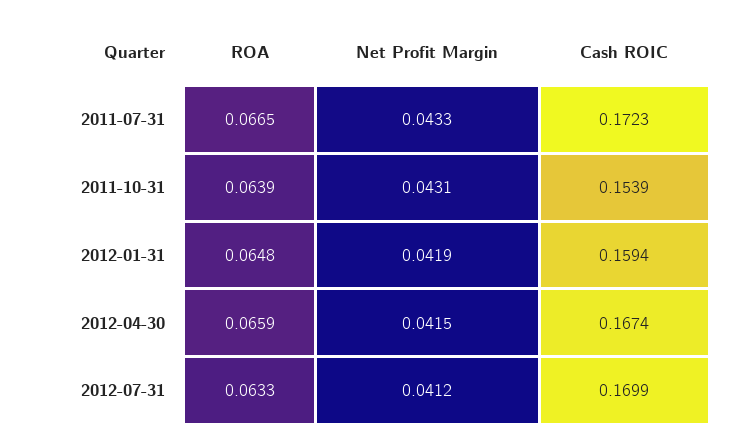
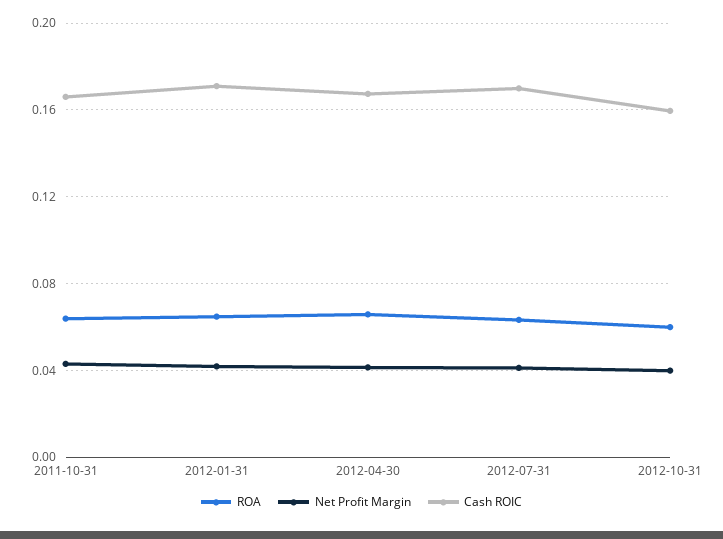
ROA, 2011-07-31: 0.0665 -> none
Net Profit Margin, 2011-07-31: 0.0433 -> none
Cash ROIC, 2011-07-31: 0.1723 -> none
Cash ROIC, 2011-10-31: 0.1539 -> 0.165
Cash ROIC, 2012-01-31: 0.1594 -> 0.17
ROA, 2012-10-31: none -> 0.06
Net Profit Margin, 2012-10-31: none -> 0.04
Cash ROIC, 2012-10-31: none -> 0.16

